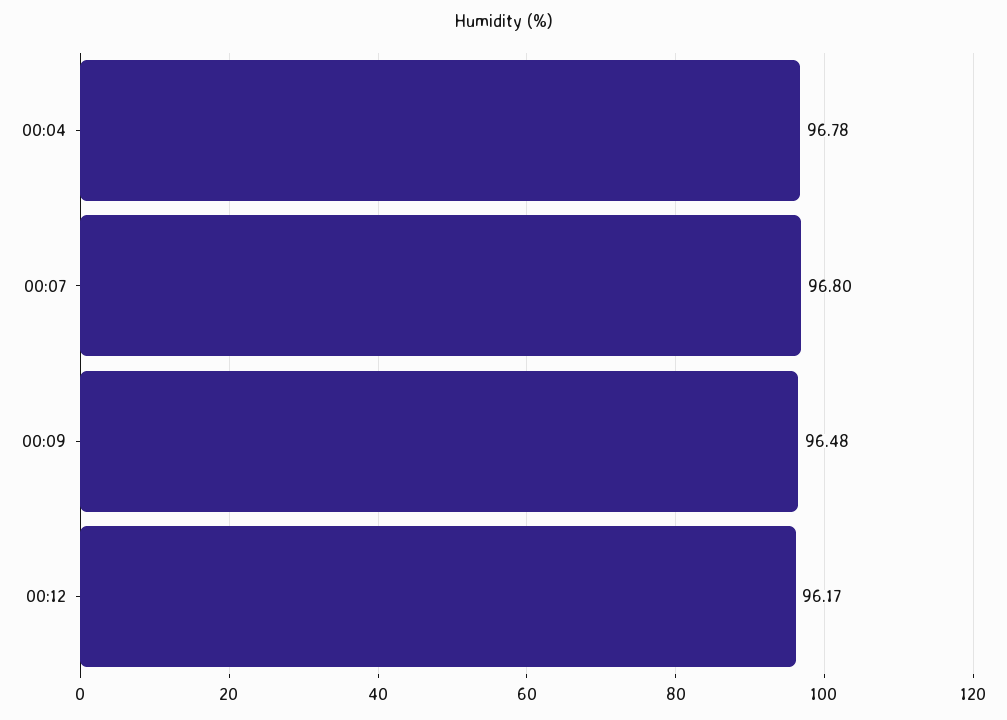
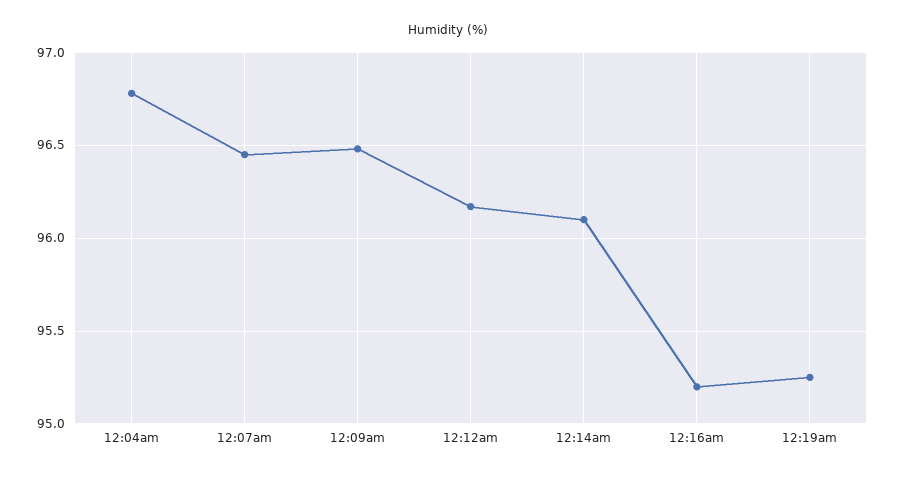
00:07: 96.8 -> 96.45
12:14am: none -> 96.1
12:16am: none -> 95.2
12:19am: none -> 95.25

